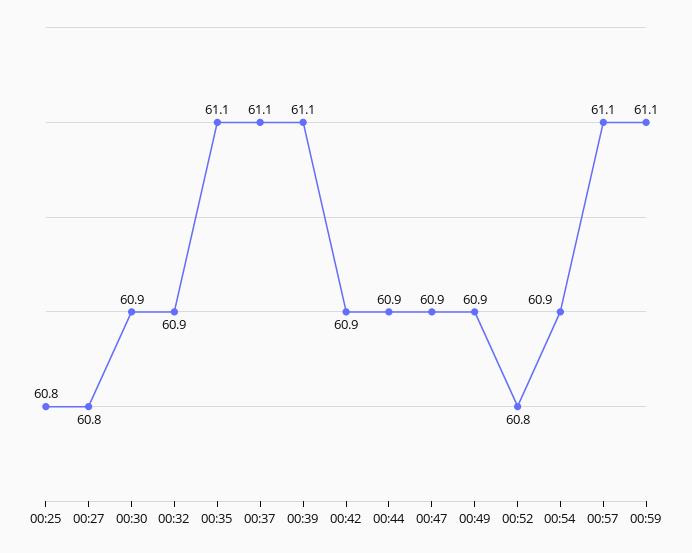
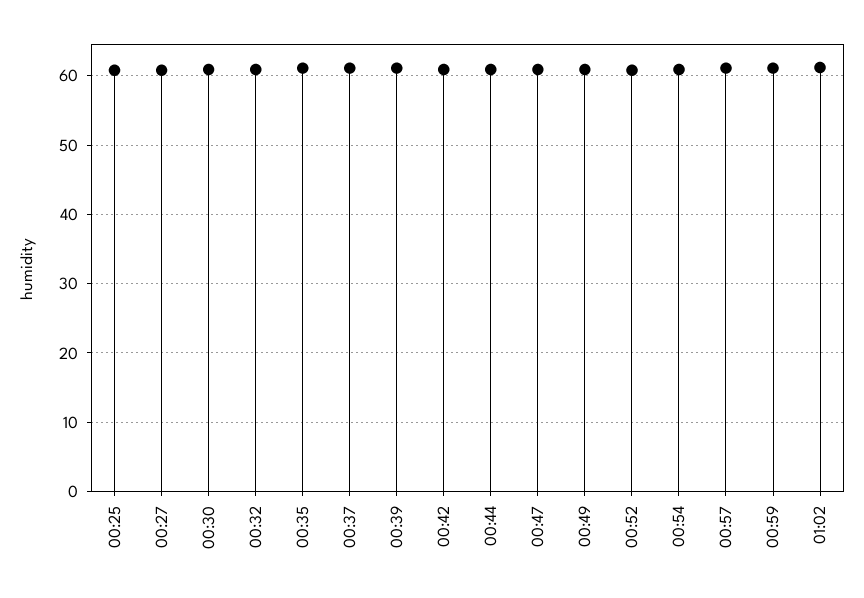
01:02: none -> 61

